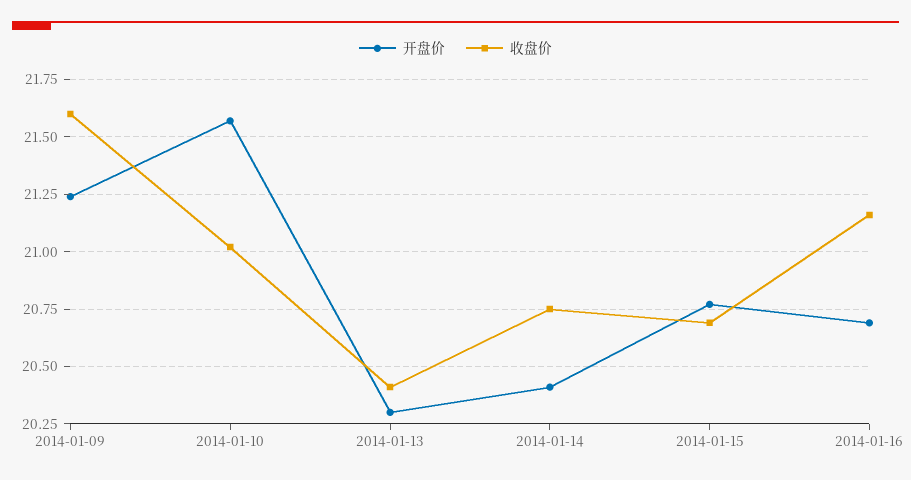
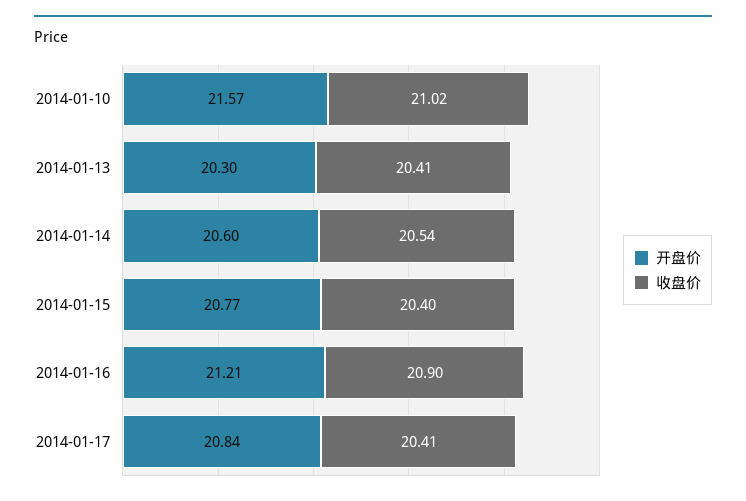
开盘价, 2014-01-09: 21.25 -> none
收盘价, 2014-01-09: 21.6 -> none
开盘价, 2014-01-14: 20.4 -> 20.6
收盘价, 2014-01-14: 20.75 -> 20.54
收盘价, 2014-01-15: 20.7 -> 20.4
开盘价, 2014-01-16: 20.7 -> 21.21
收盘价, 2014-01-16: 21.15 -> 20.9
开盘价, 2014-01-17: none -> 20.84
收盘价, 2014-01-17: none -> 20.41

